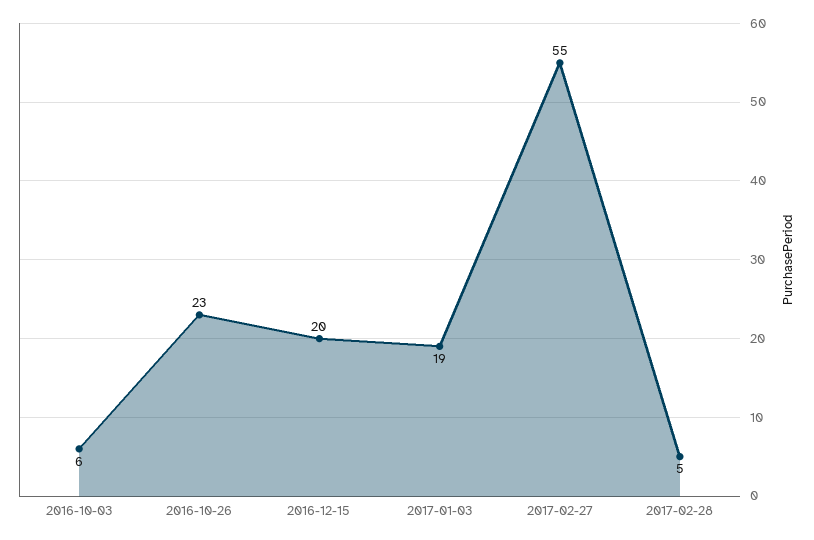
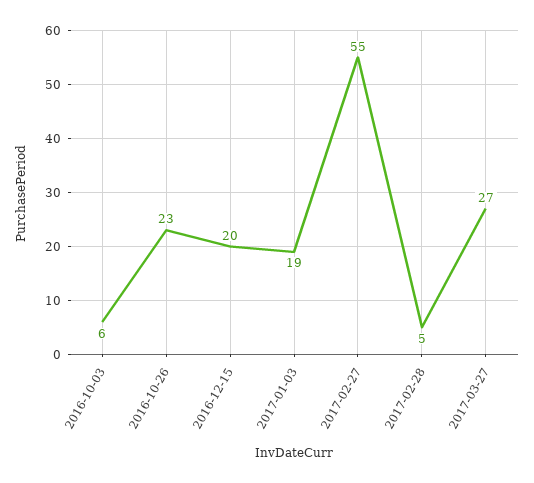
2017-03-27: none -> 27

